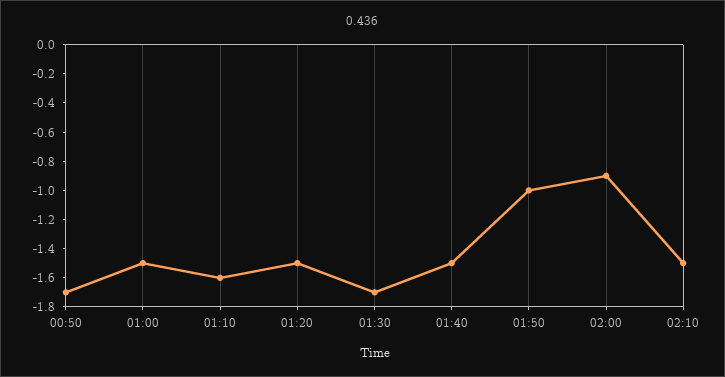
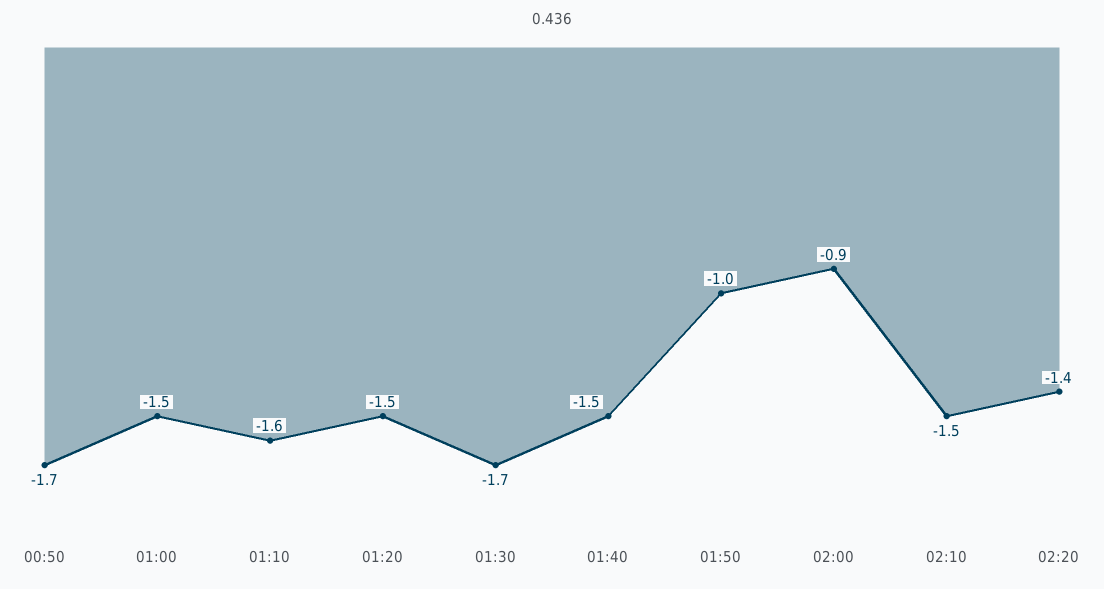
02:20: none -> -1.4

